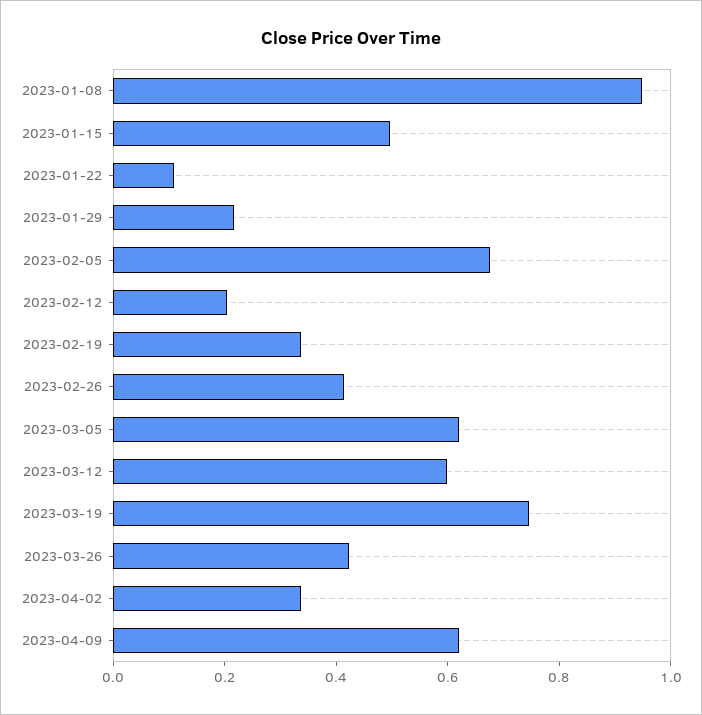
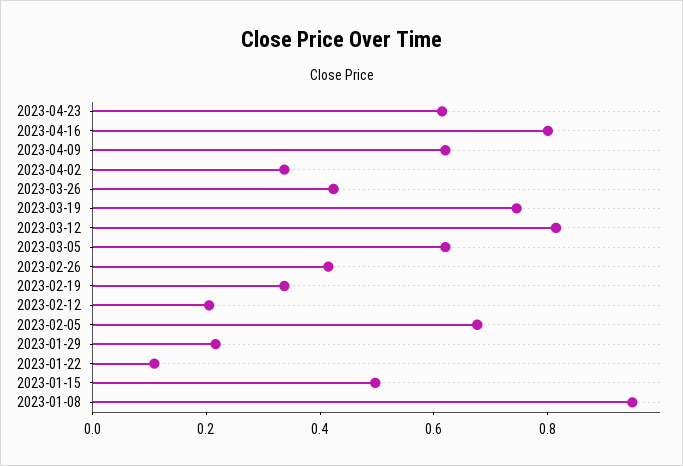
2023-03-12: 0.6 -> 0.8
2023-04-23: none -> 0.6
2023-04-16: none -> 0.8

